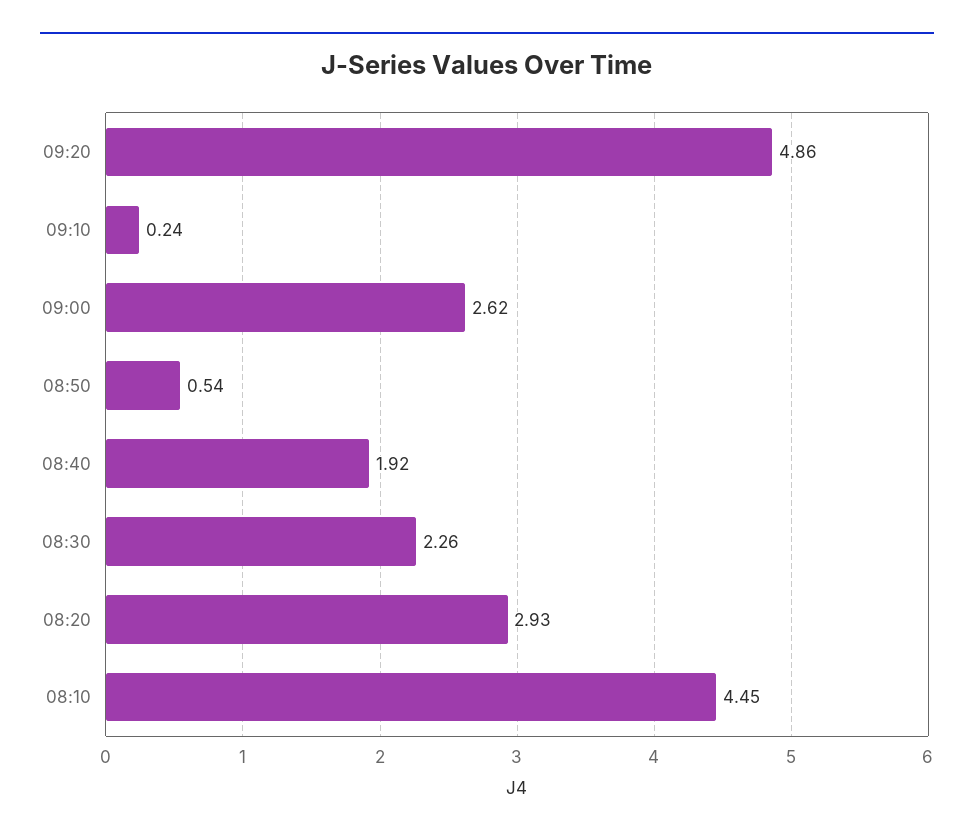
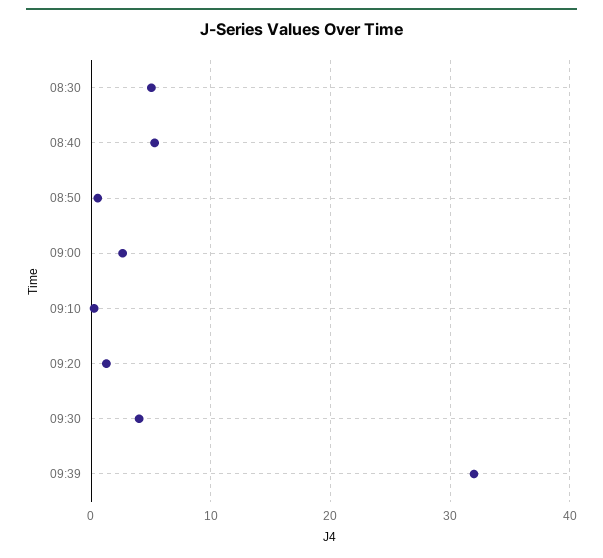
09:20: 4.86 -> 1
08:40: 1.92 -> 5
08:30: 2.26 -> 5
08:20: 2.93 -> none
08:10: 4.45 -> none
09:30: none -> 4
09:39: none -> 32

